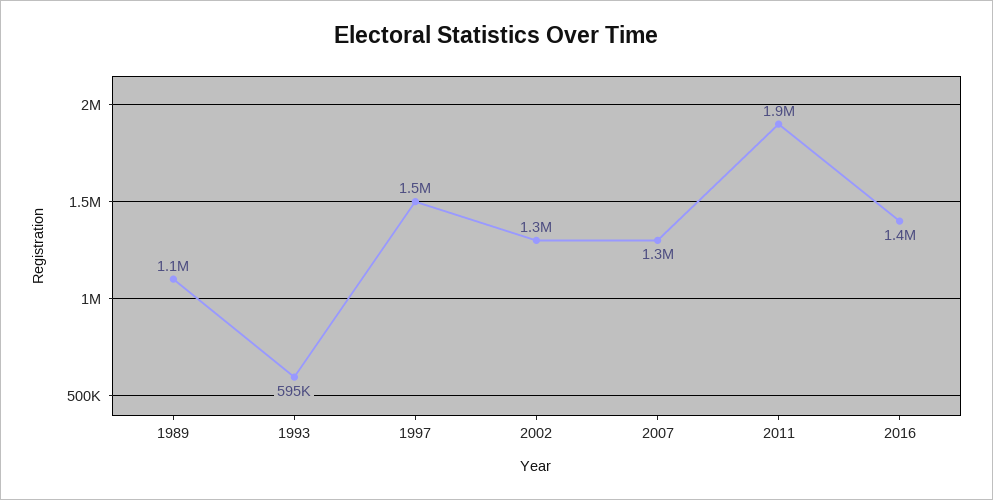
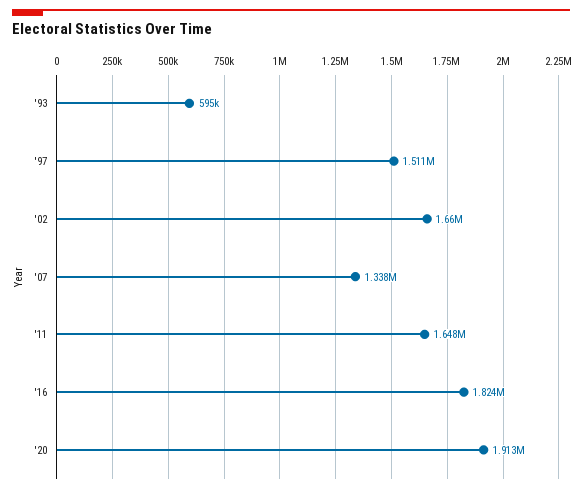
1989: 1100000 -> none
2002: 1300000 -> 1660000
2011: 1900000 -> 1648000
2016: 1400000 -> 1824000
'20: none -> 1913000

